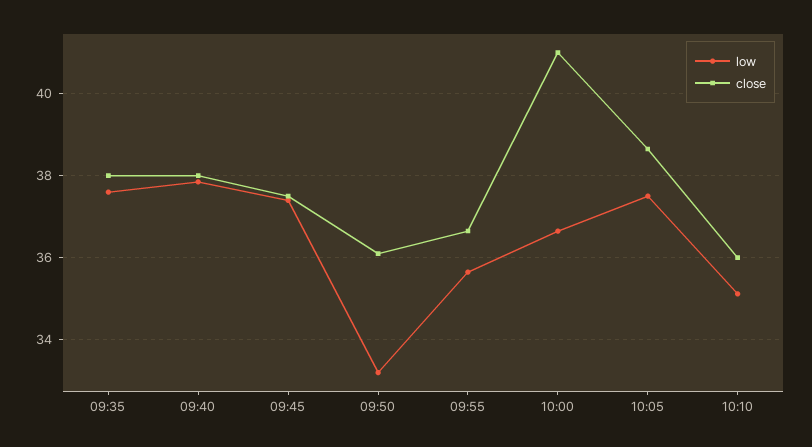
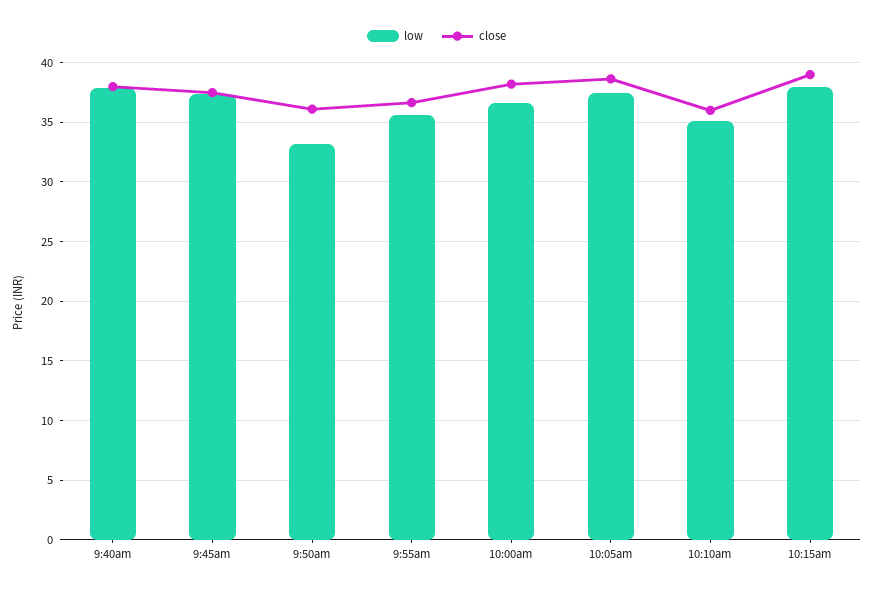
low, 09:35: 37.6 -> none
close, 09:35: 38 -> none
close, 10:00: 41 -> 38
low, 10:15am: none -> 38
close, 10:15am: none -> 39

